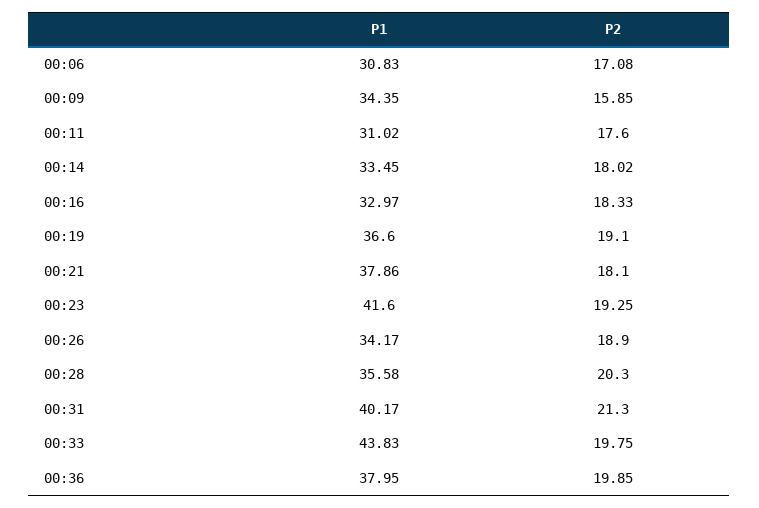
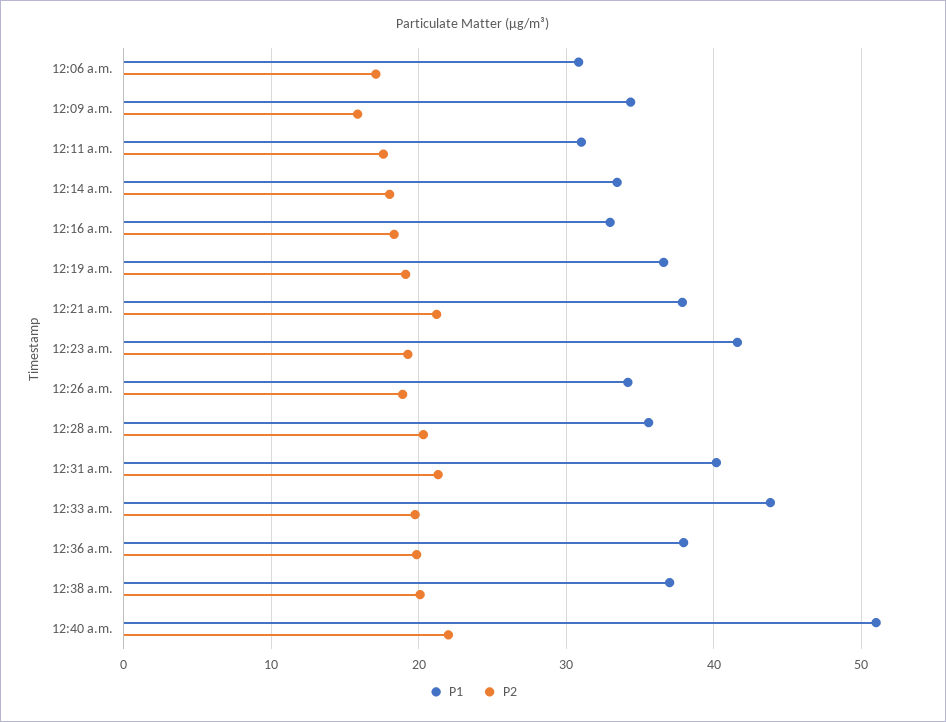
P2, 00:21: 18.1 -> 21
P1, 12:38 a.m.: none -> 37
P2, 12:38 a.m.: none -> 20
P1, 12:40 a.m.: none -> 51
P2, 12:40 a.m.: none -> 22

